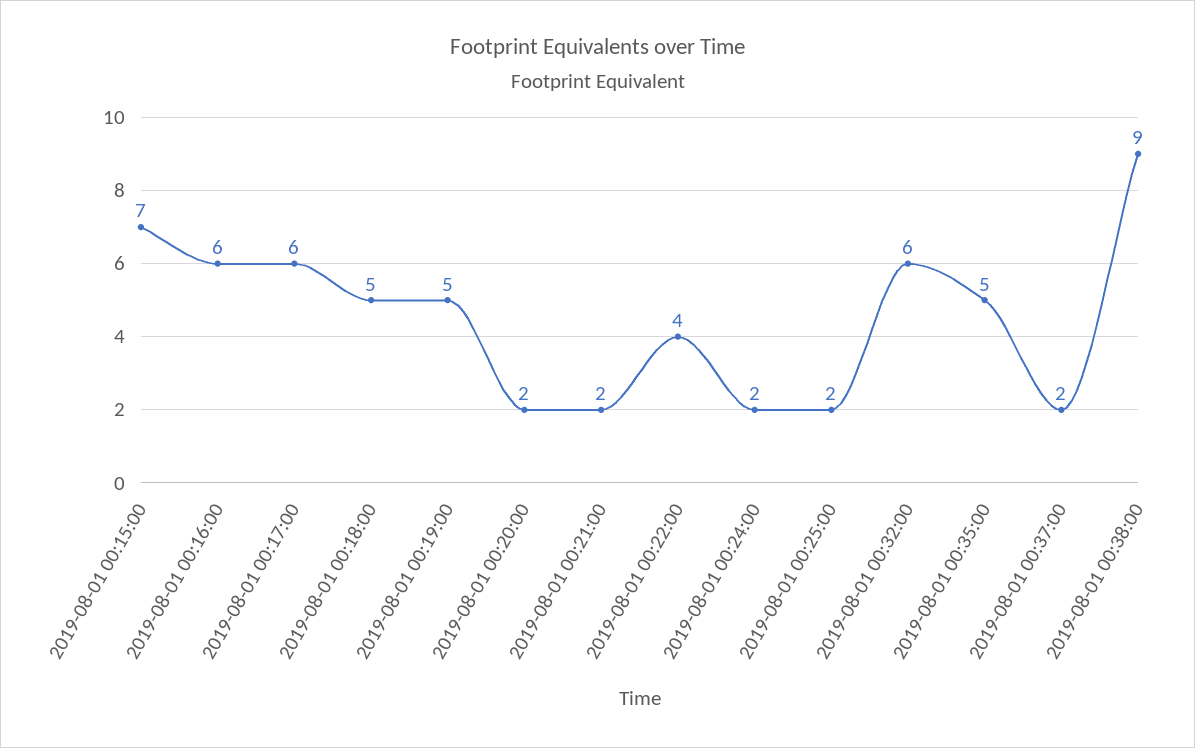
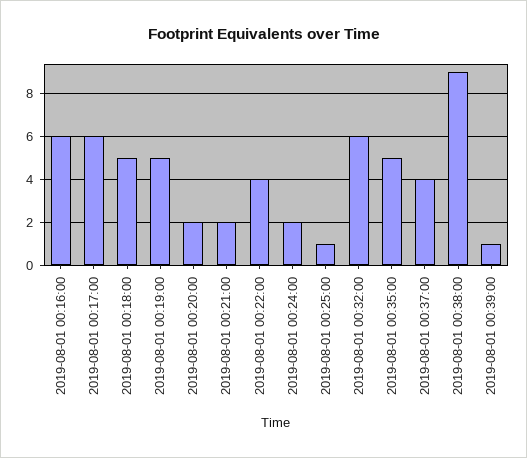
2019-08-01 00:15:00: 7 -> none
2019-08-01 00:25:00: 2 -> 1
2019-08-01 00:37:00: 2 -> 4
2019-08-01 00:39:00: none -> 1

